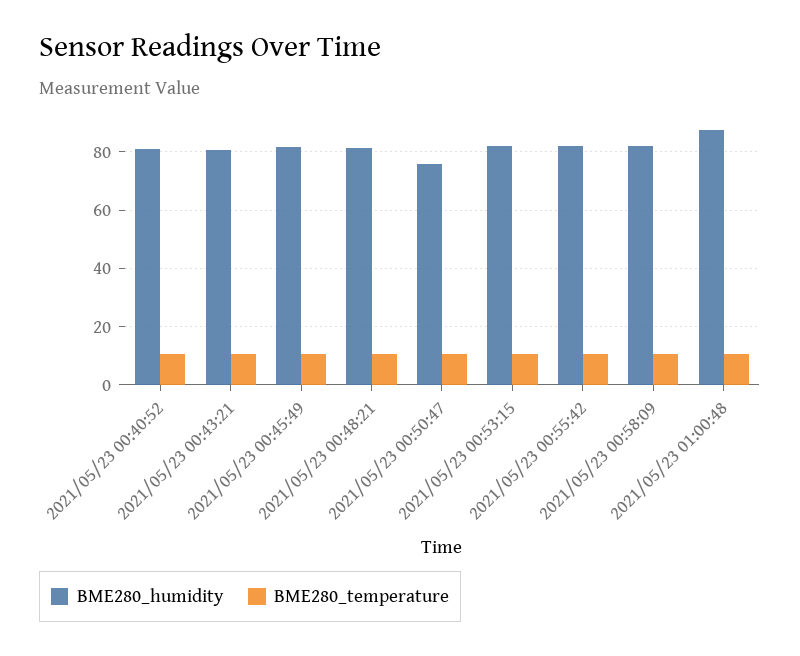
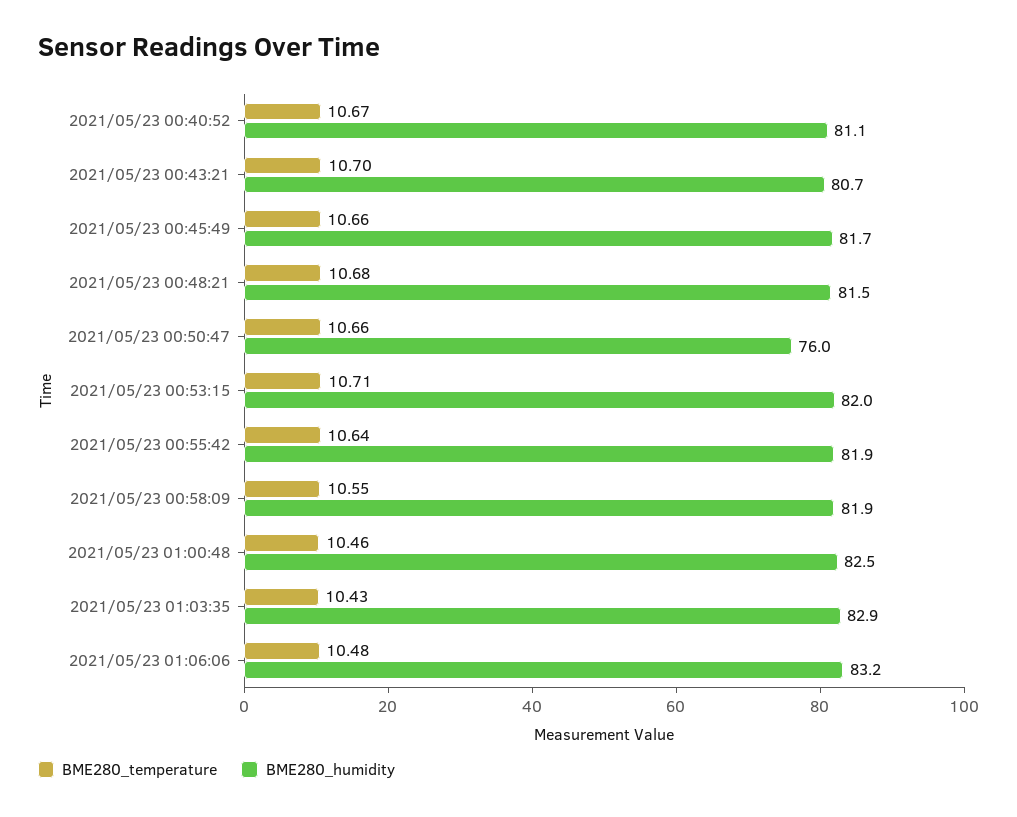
BME280_humidity, 2021/05/23 01:00:48: 87.5 -> 82.5
BME280_temperature, 2021/05/23 01:03:35: none -> 10.43
BME280_humidity, 2021/05/23 01:03:35: none -> 82.9
BME280_temperature, 2021/05/23 01:06:06: none -> 10.48
BME280_humidity, 2021/05/23 01:06:06: none -> 83.2

